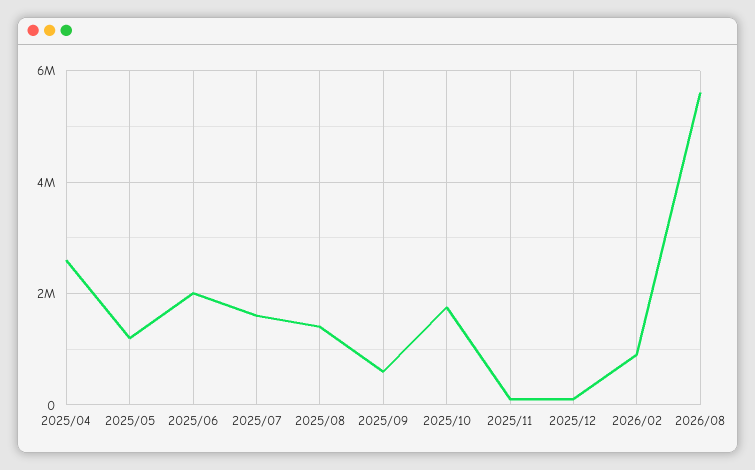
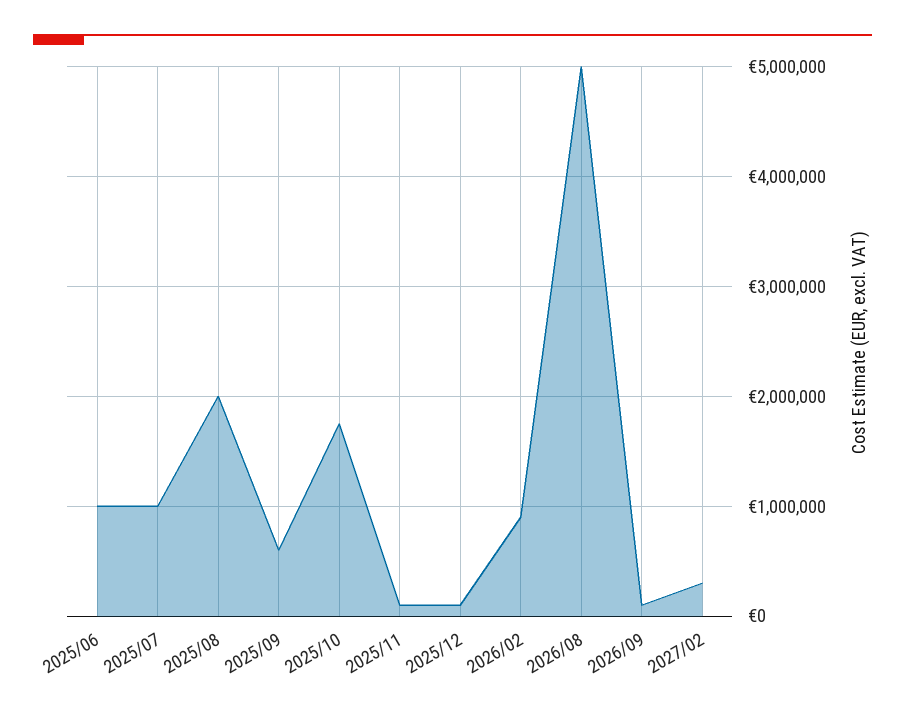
2025/04: 2600000 -> none
2025/05: 1200000 -> none
2025/06: 2000000 -> 1000000
2025/07: 1600000 -> 1000000
2025/08: 1400000 -> 2000000
2026/08: 5600000 -> 5000000
2026/09: none -> 100000
2027/02: none -> 300000

